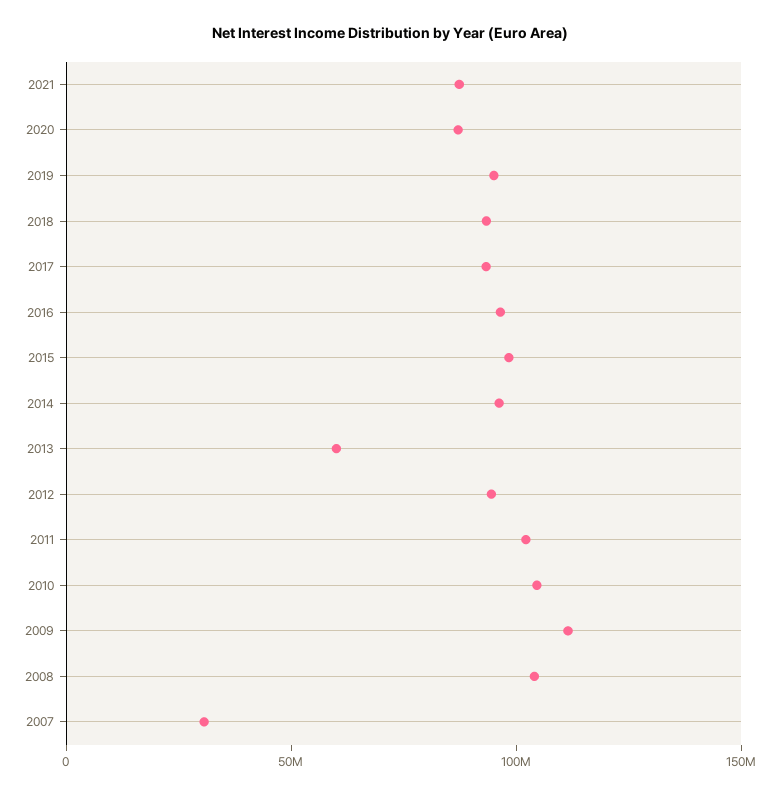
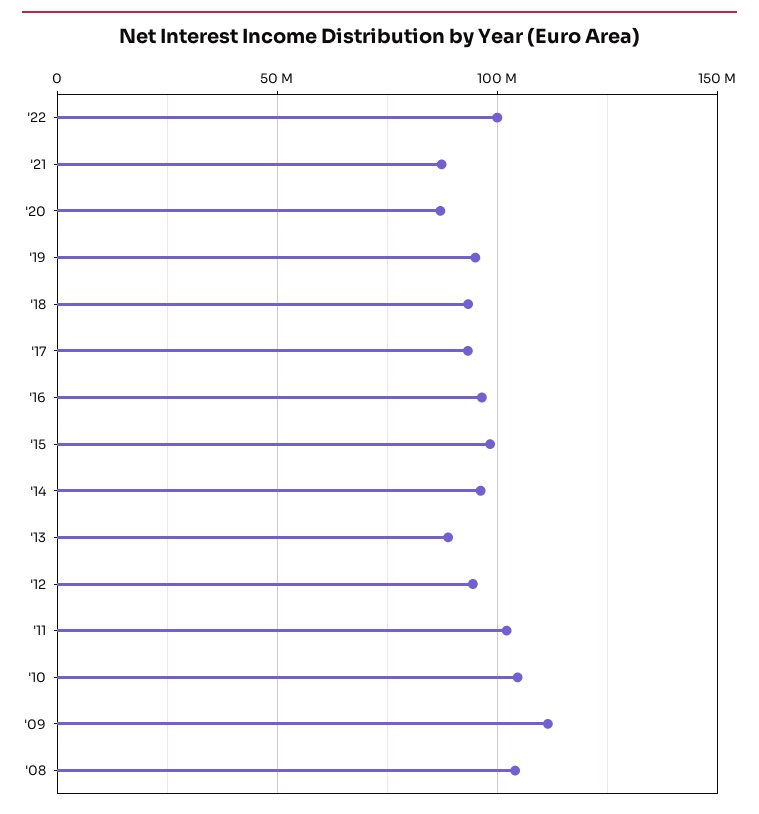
2013: 60000000 -> 90000000
2007: 30000000 -> none
'22: none -> 100000000

